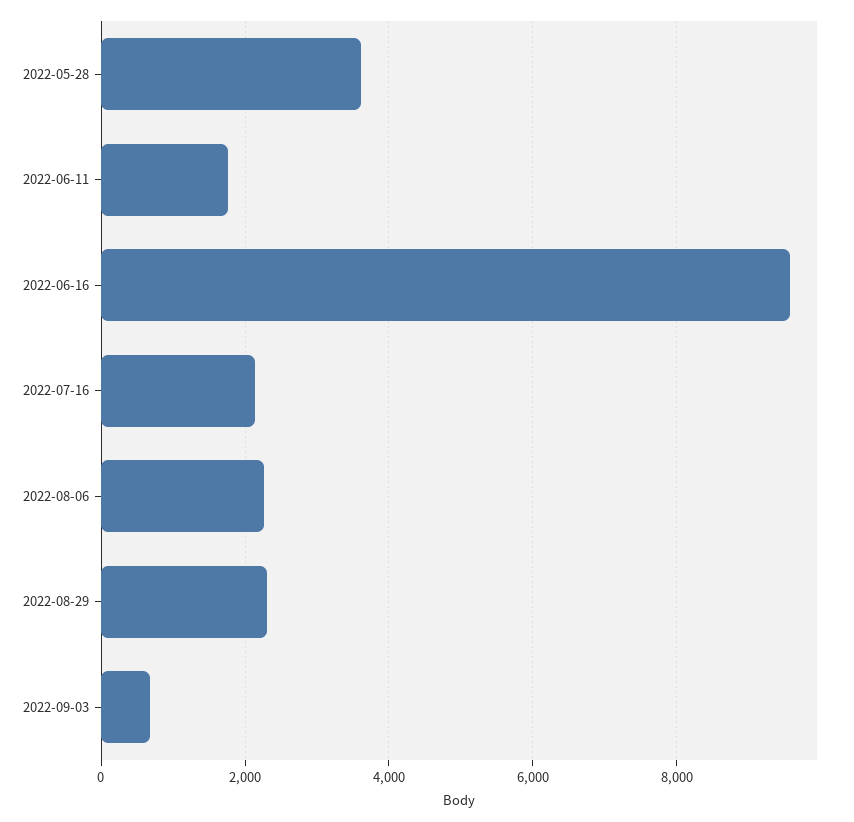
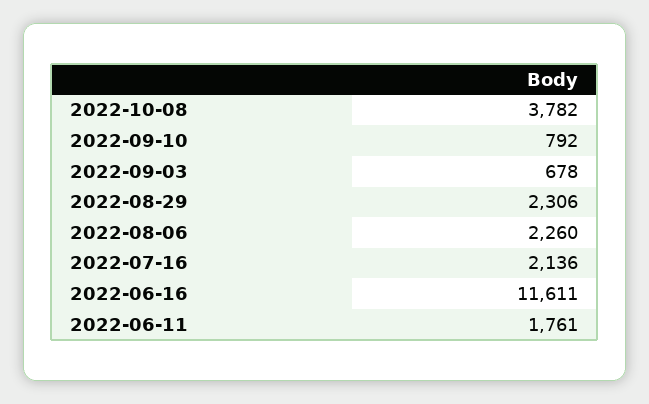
2022-05-28: 3600 -> none
2022-06-16: 9600 -> 11611
2022-10-08: none -> 3782
2022-09-10: none -> 792

